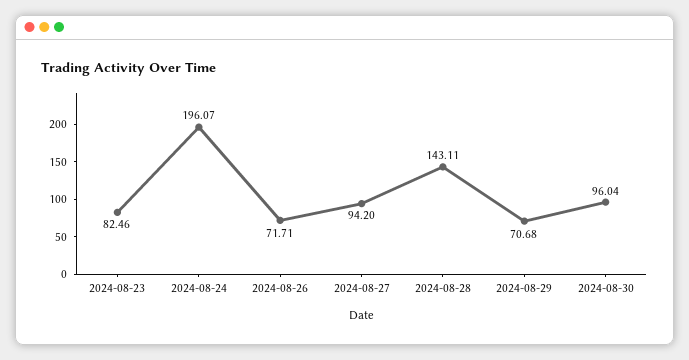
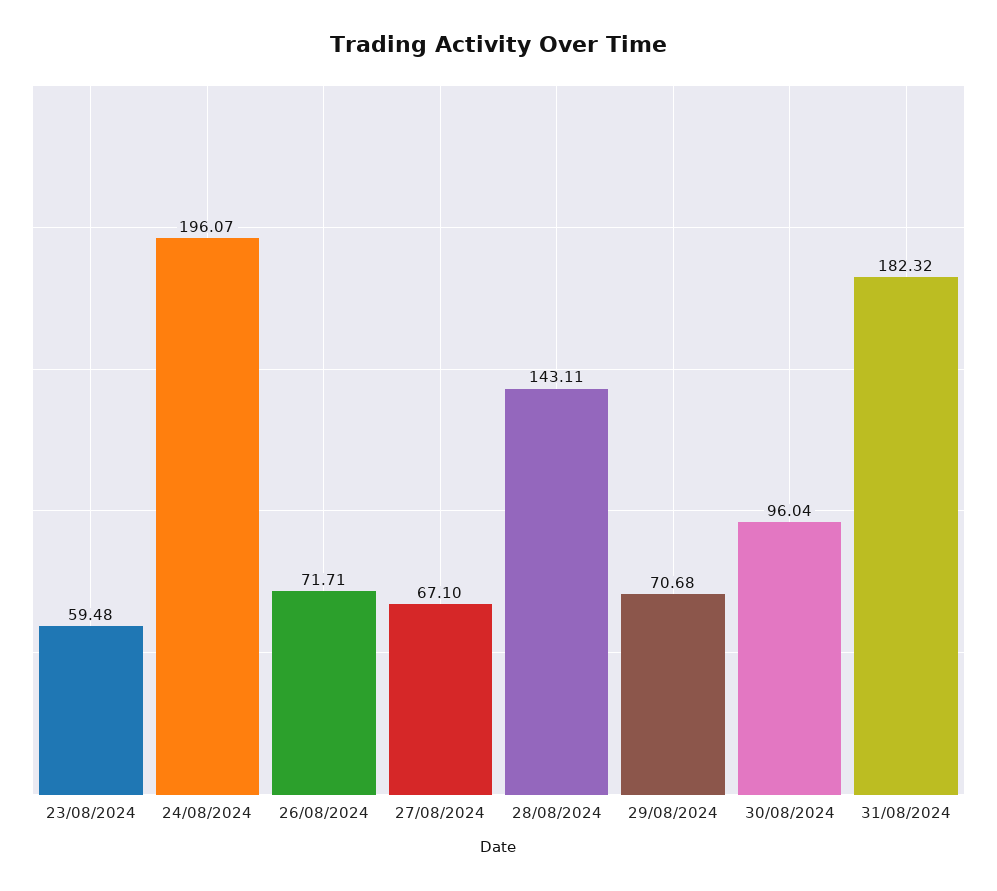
2024-08-23: 82.46 -> 59.48
2024-08-27: 94.2 -> 67.1
31/08/2024: none -> 182.32

